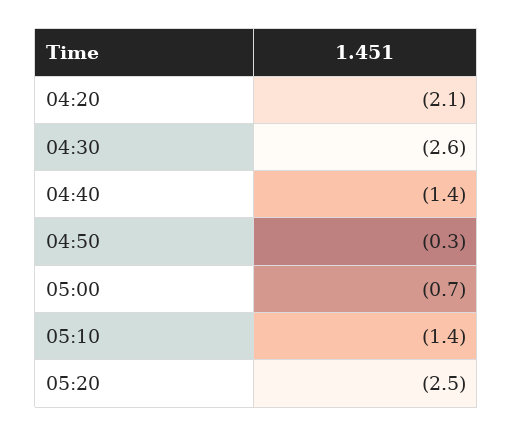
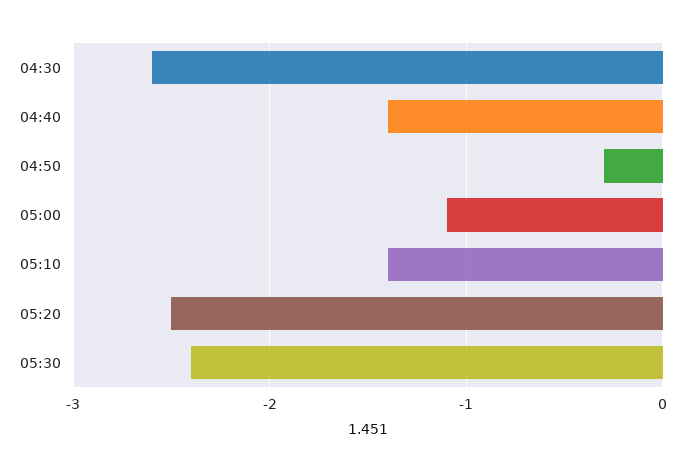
04:20: -2.1 -> none
05:00: -0.7 -> -1.1
05:30: none -> -2.4

